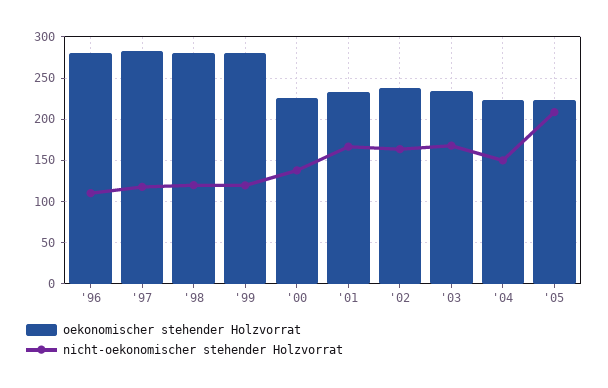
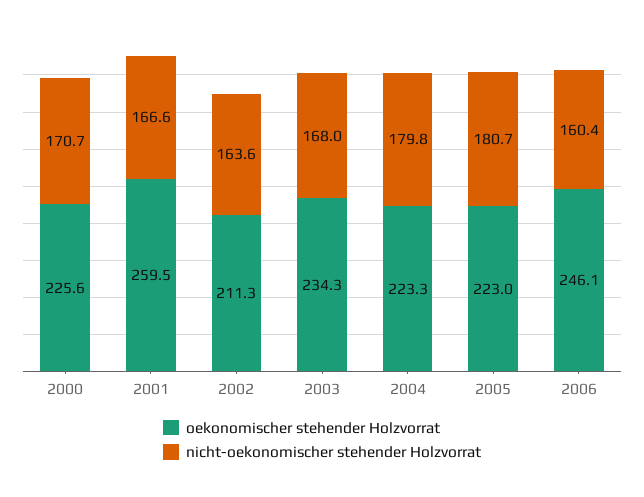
oekonomischer stehender Holzvorrat, '96: 280 -> none
nicht-oekonomischer stehender Holzvorrat, '96: 110 -> none
oekonomischer stehender Holzvorrat, '97: 280 -> none
nicht-oekonomischer stehender Holzvorrat, '97: 120 -> none
oekonomischer stehender Holzvorrat, '98: 280 -> none
nicht-oekonomischer stehender Holzvorrat, '98: 120 -> none
oekonomischer stehender Holzvorrat, '99: 280 -> none
nicht-oekonomischer stehender Holzvorrat, '99: 120 -> none
nicht-oekonomischer stehender Holzvorrat, '00: 140 -> 170.7
oekonomischer stehender Holzvorrat, '01: 230 -> 259.5
oekonomischer stehender Holzvorrat, '02: 240 -> 211.3
nicht-oekonomischer stehender Holzvorrat, '04: 150 -> 179.8
nicht-oekonomischer stehender Holzvorrat, '05: 210 -> 180.7
oekonomischer stehender Holzvorrat, 2006: none -> 246.1
nicht-oekonomischer stehender Holzvorrat, 2006: none -> 160.4

